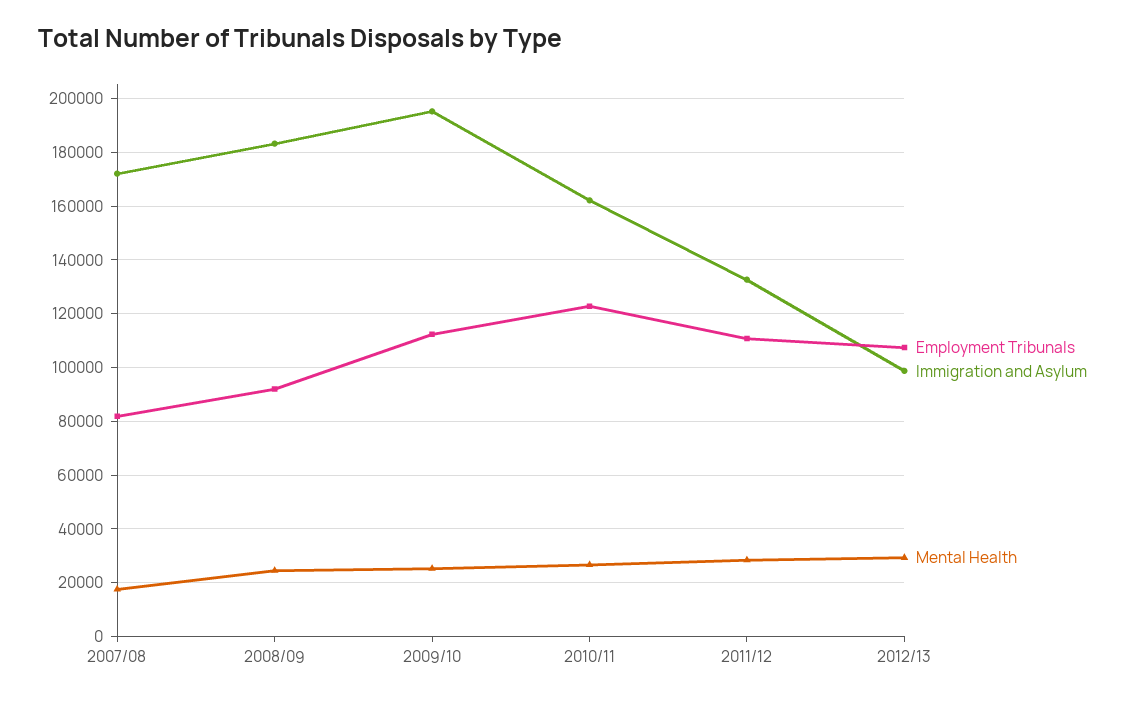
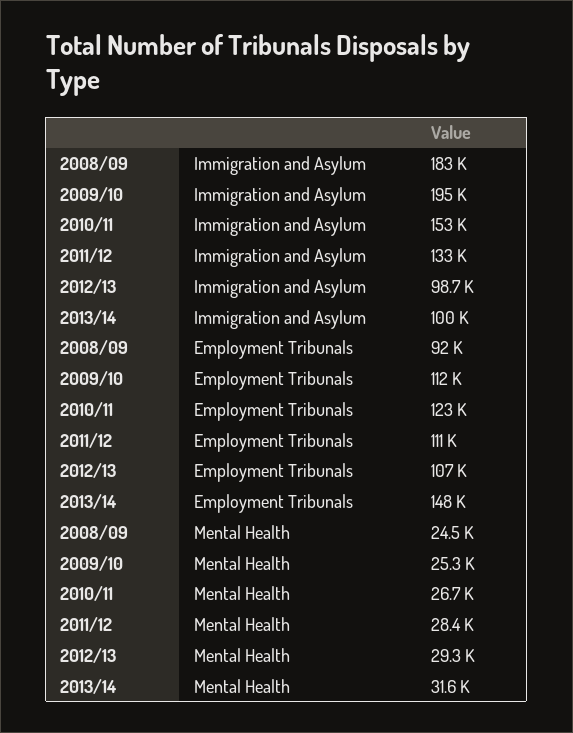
Employment Tribunals, 2007/08: 82500 -> none
Immigration and Asylum, 2007/08: 172500 -> none
Mental Health, 2007/08: 17500 -> none
Immigration and Asylum, 2010/11: 162500 -> 153000
Immigration and Asylum, 2013/14: none -> 100000
Employment Tribunals, 2013/14: none -> 148000
Mental Health, 2013/14: none -> 31600

